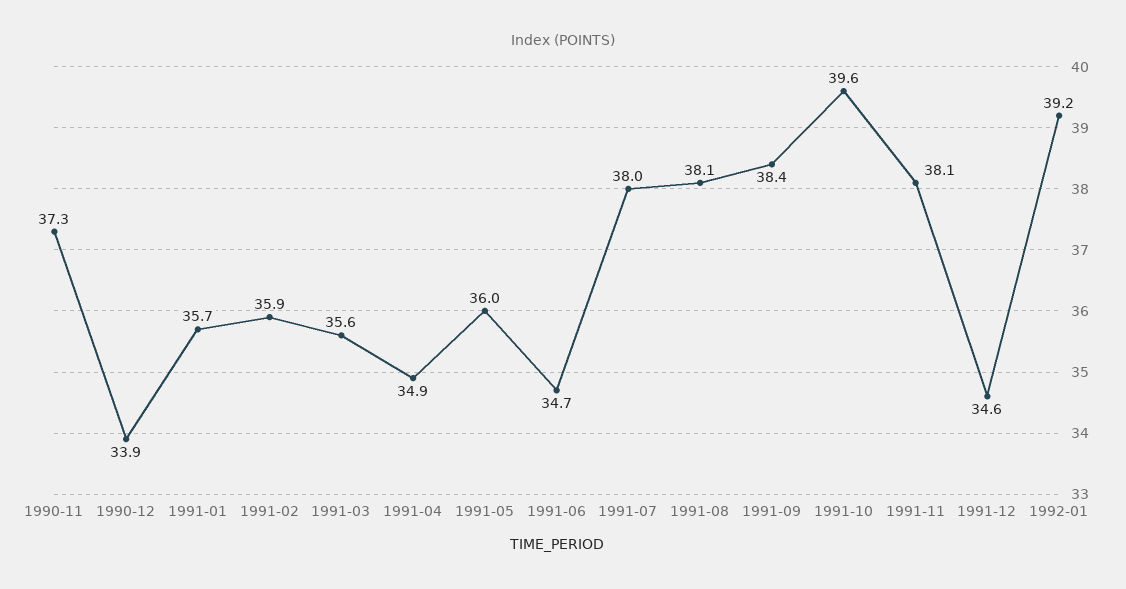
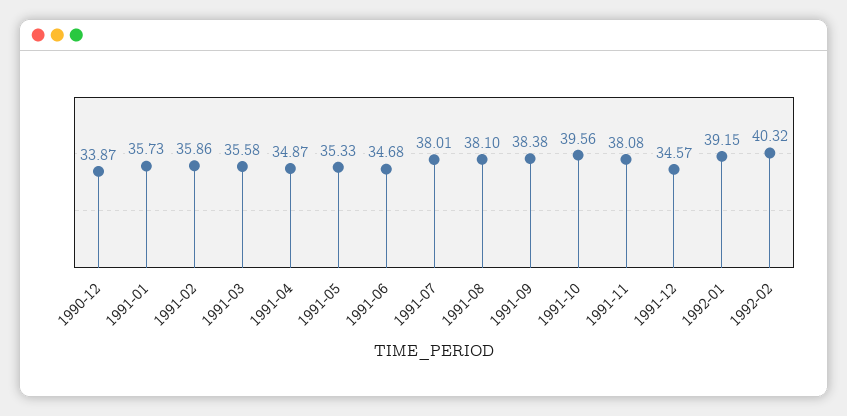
1990-11: 37.3 -> none
1991-05: 36 -> 35.33
1992-02: none -> 40.32

